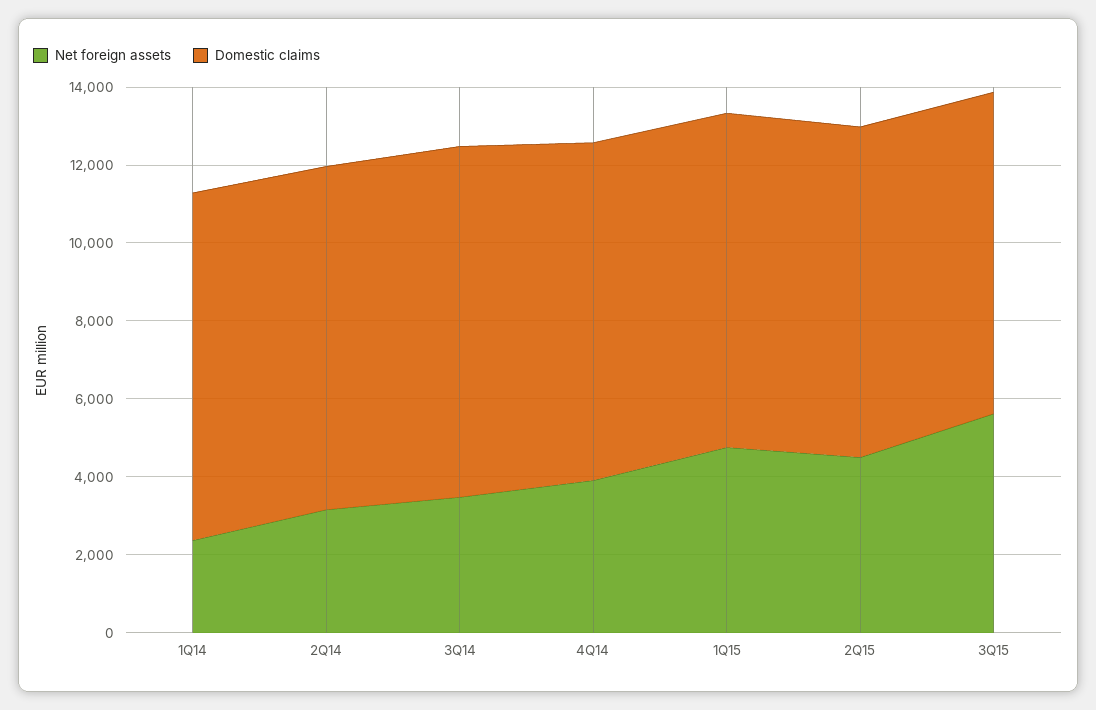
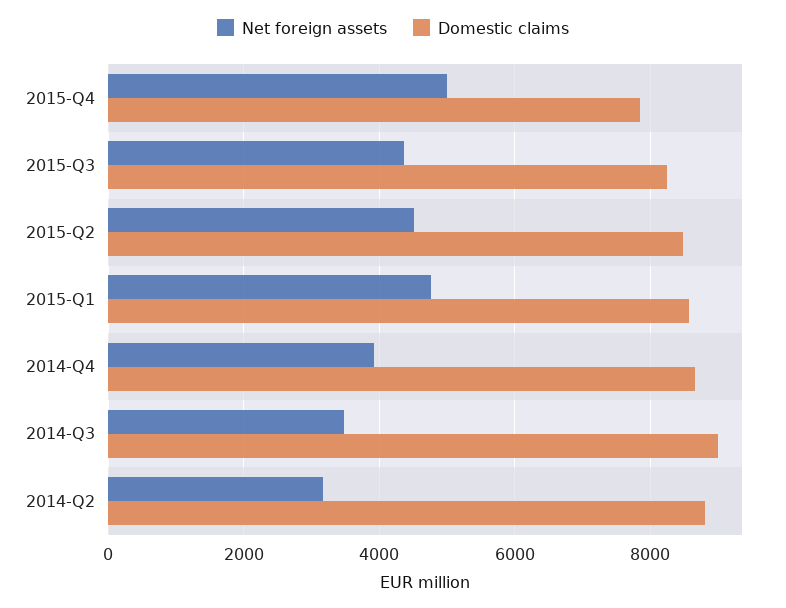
Net foreign assets, 1Q14: 2500 -> none
Domestic claims, 1Q14: 9000 -> none
Net foreign assets, 3Q15: 5500 -> 4400
Net foreign assets, 2015-Q4: none -> 5000
Domestic claims, 2015-Q4: none -> 7800

